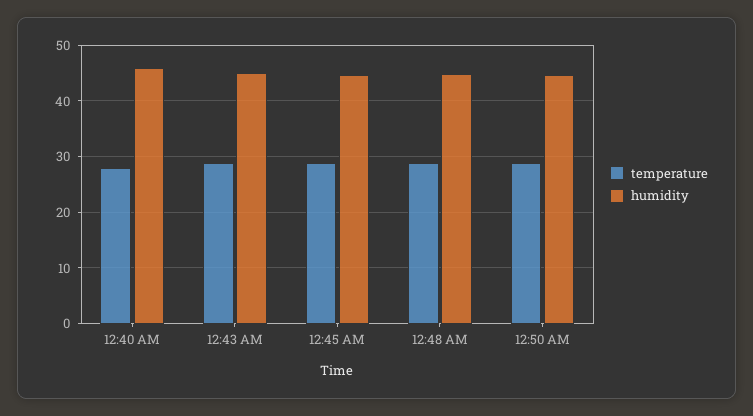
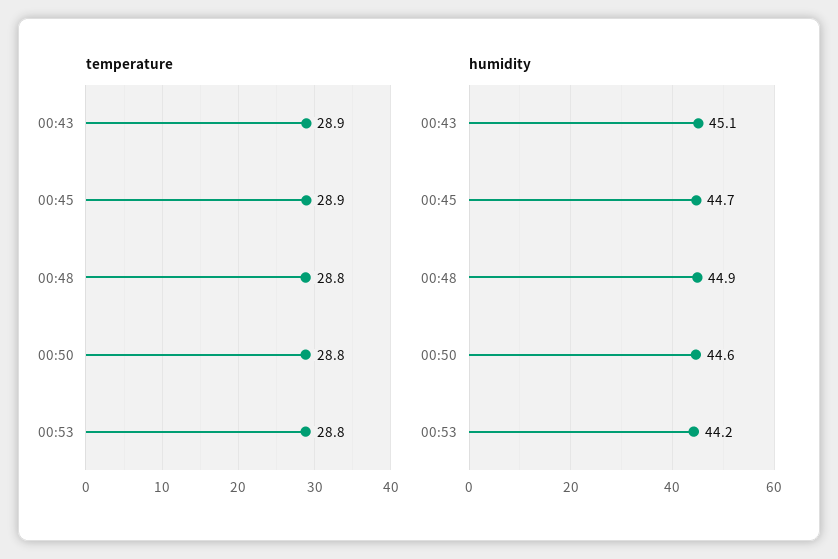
temperature, 12:40 AM: 28 -> none
humidity, 12:40 AM: 46 -> none
temperature, 00:53: none -> 28.8
humidity, 00:53: none -> 44.2

